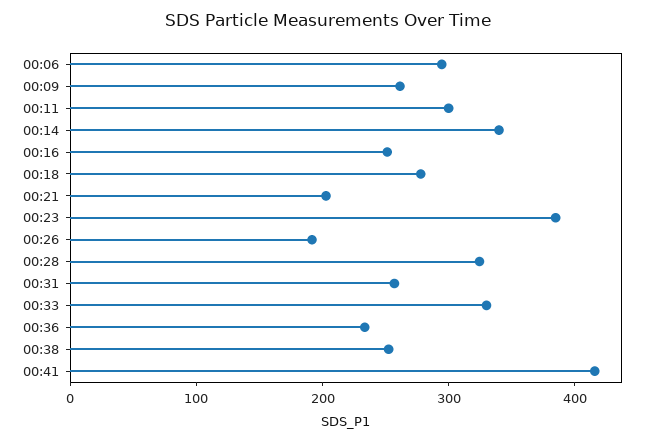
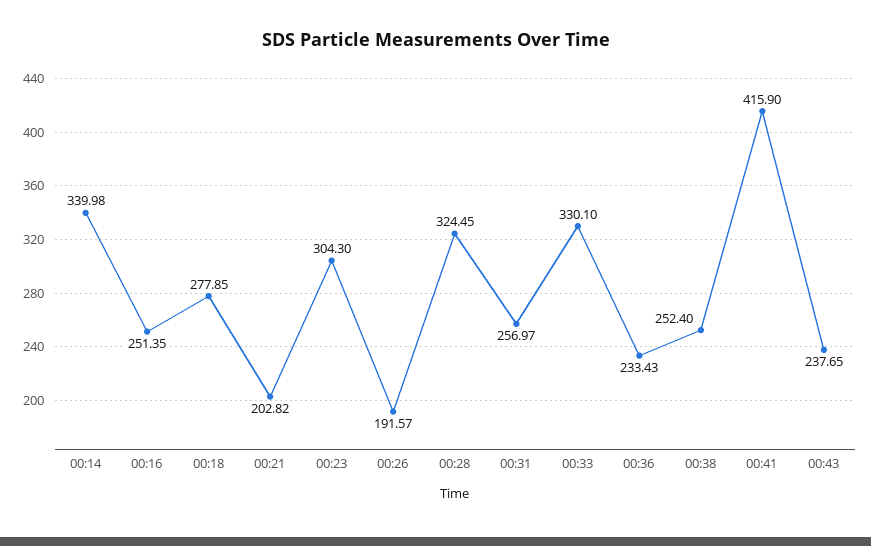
00:06: 300 -> none
00:09: 260 -> none
00:11: 300 -> none
00:23: 380 -> 304.3
00:43: none -> 237.65

